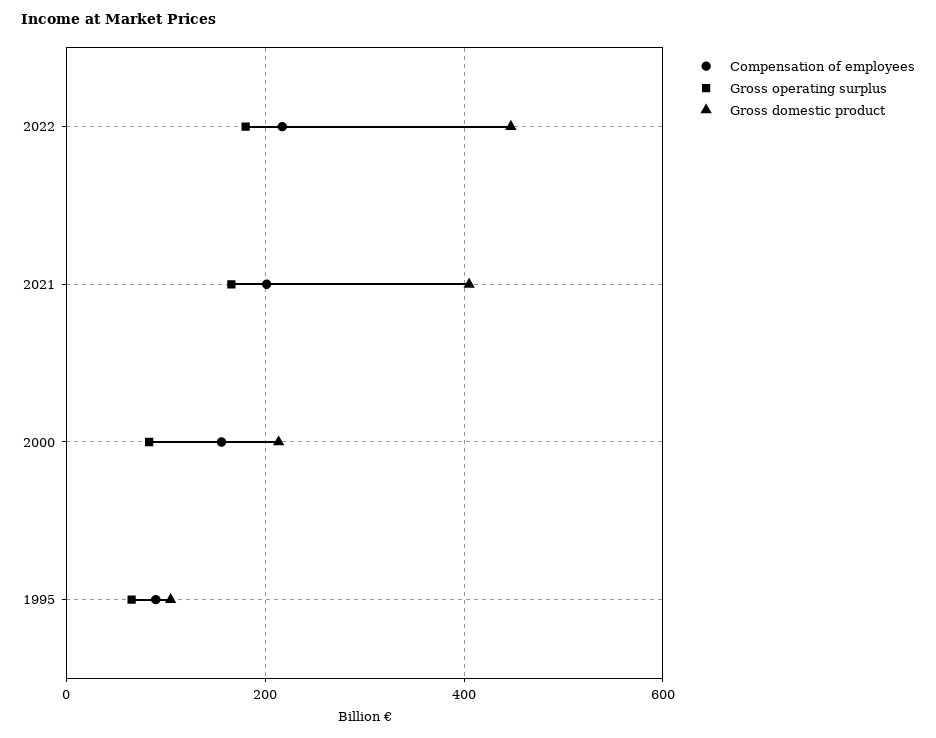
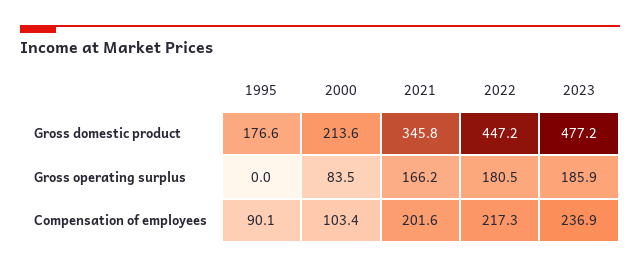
Gross domestic product, 2021: 400 -> 345.8
Compensation of employees, 2000: 160 -> 103.4
Gross operating surplus, 1995: 60 -> 0
Gross domestic product, 1995: 100 -> 176.6
Gross domestic product, 2023: none -> 477.2
Gross operating surplus, 2023: none -> 185.9
Compensation of employees, 2023: none -> 236.9

